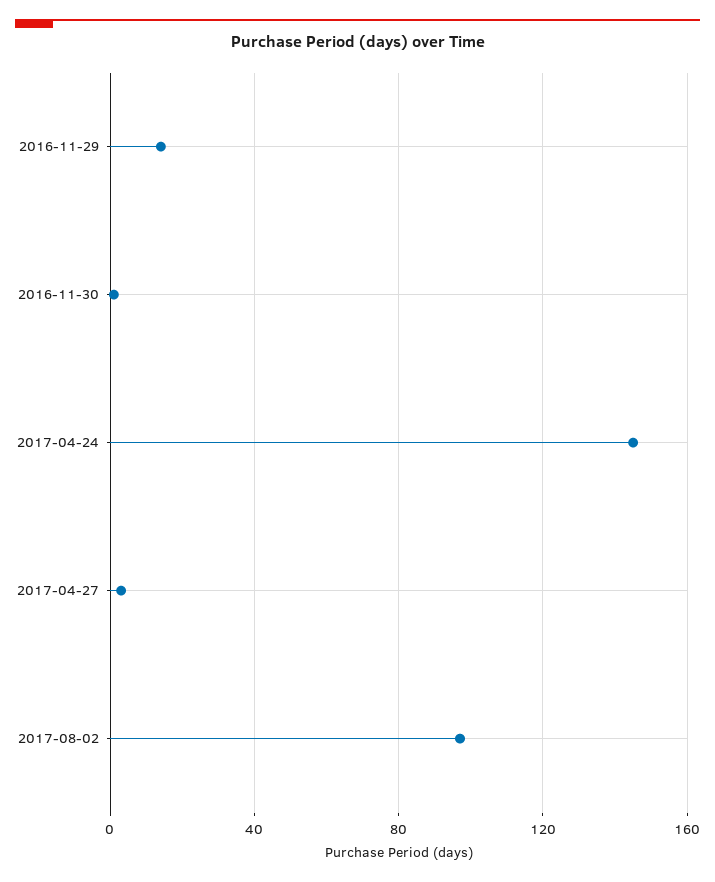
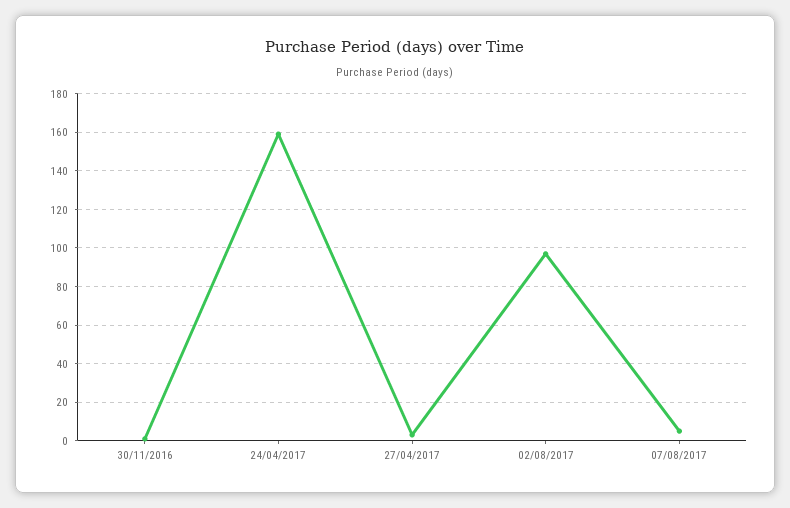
2016-11-29: 15 -> none
2017-04-24: 145 -> 160
07/08/2017: none -> 5

